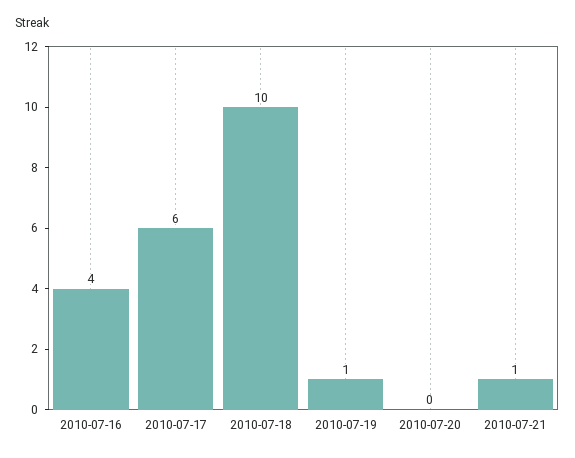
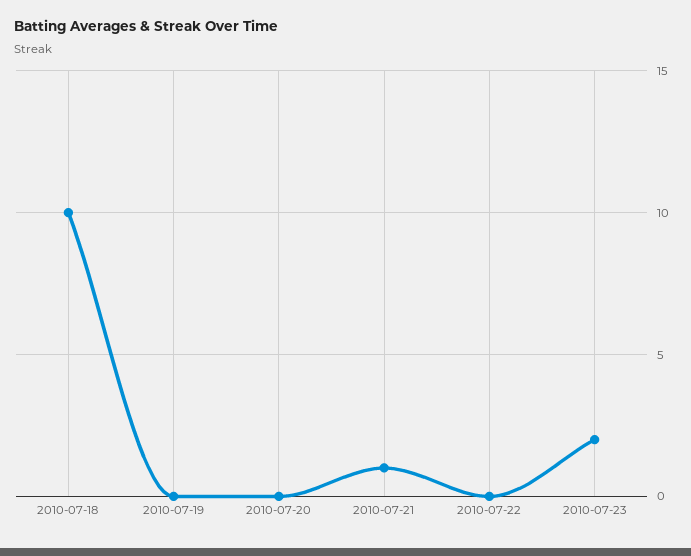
2010-07-16: 4 -> none
2010-07-17: 6 -> none
2010-07-19: 1 -> 0
2010-07-22: none -> 0
2010-07-23: none -> 2

